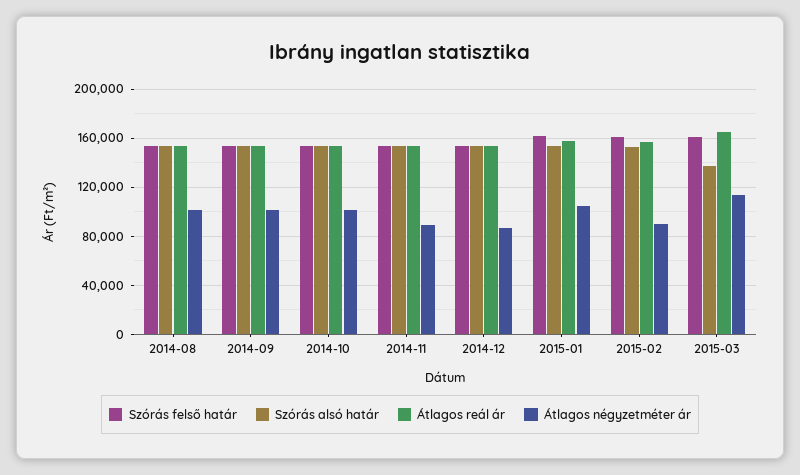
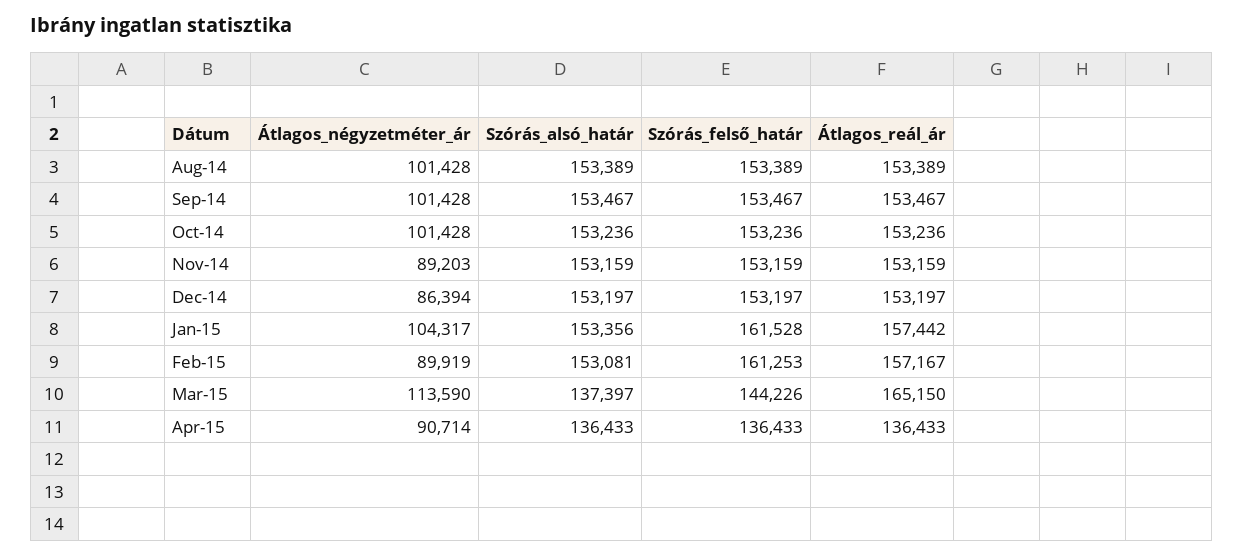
Szórás felső határ, 2015-03: 160000 -> 144226
Átlagos négyzetméter ár, Apr-15: none -> 90714
Szórás alsó határ, Apr-15: none -> 136433
Szórás felső határ, Apr-15: none -> 136433
Átlagos reál ár, Apr-15: none -> 136433

